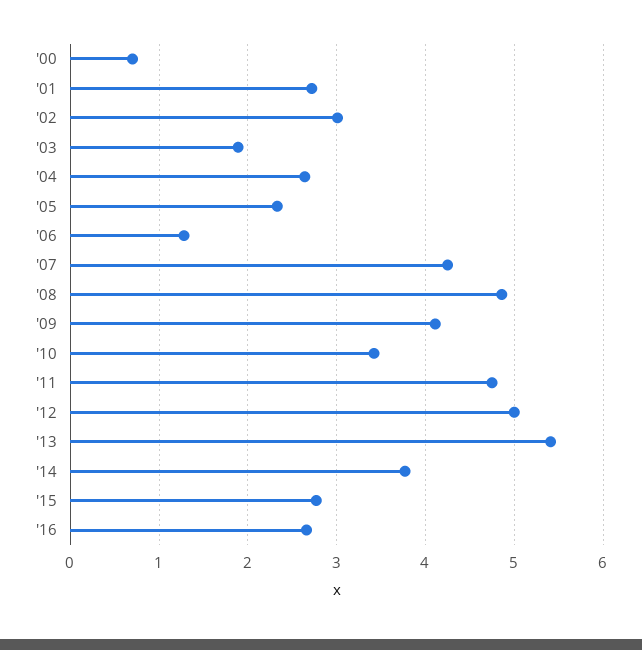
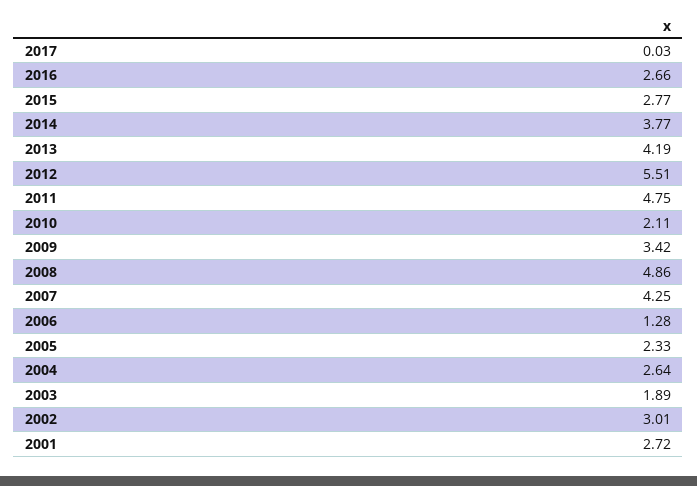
'00: 0.7 -> none
'09: 4.1 -> 3.42
'10: 3.4 -> 2.11
'12: 5 -> 5.51
'13: 5.4 -> 4.19
2017: none -> 0.03

